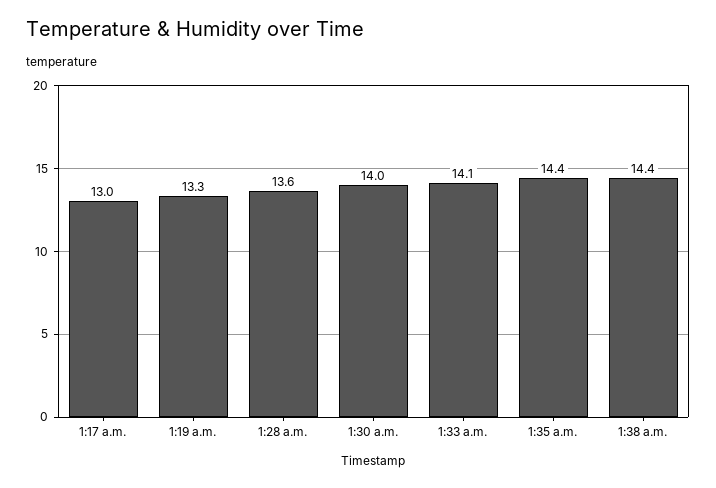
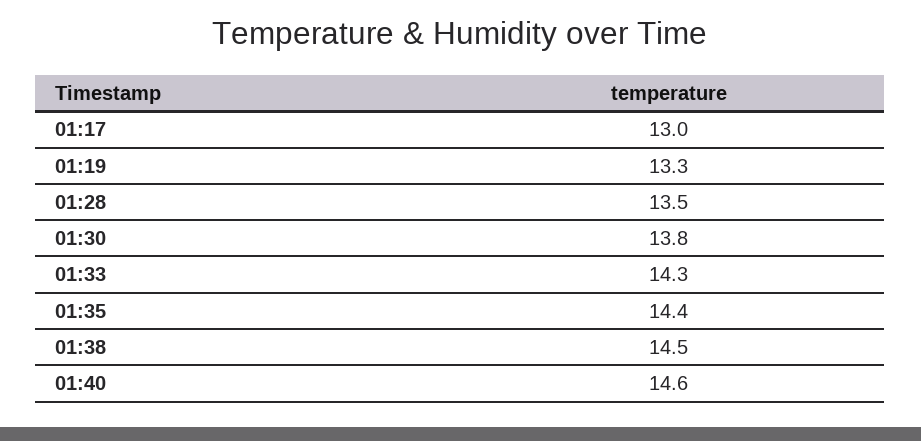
1:28 a.m.: 13.6 -> 13.5
1:30 a.m.: 14 -> 13.8
1:33 a.m.: 14.1 -> 14.3
1:38 a.m.: 14.4 -> 14.5
01:40: none -> 14.6

